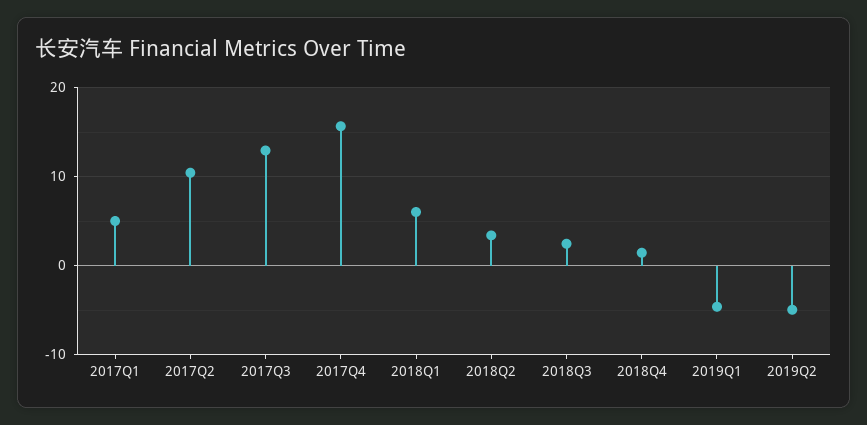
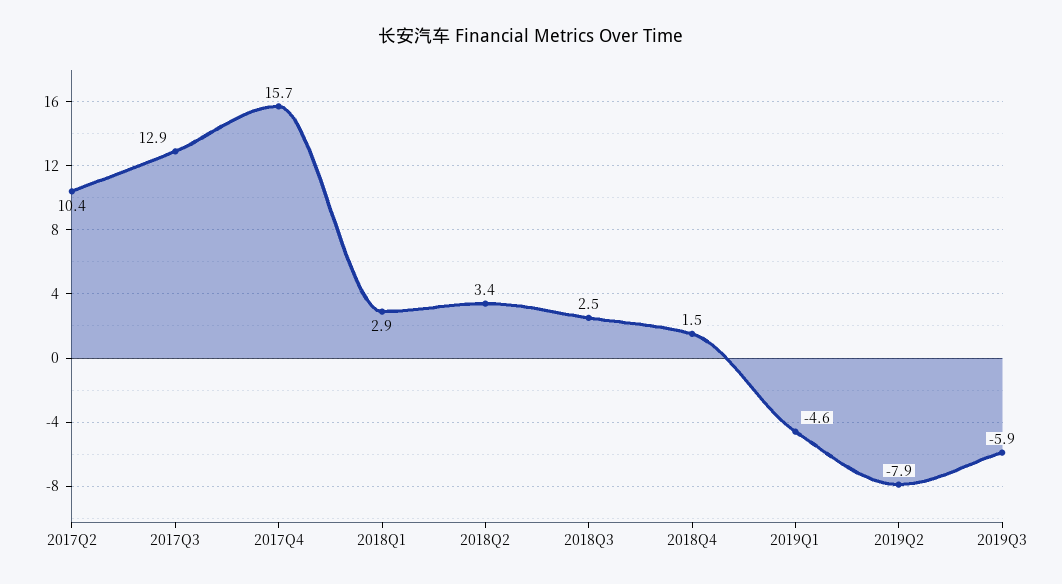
2017Q1: 5 -> none
2018Q1: 6 -> 2.9
2019Q2: -5 -> -7.9
2019Q3: none -> -5.9

